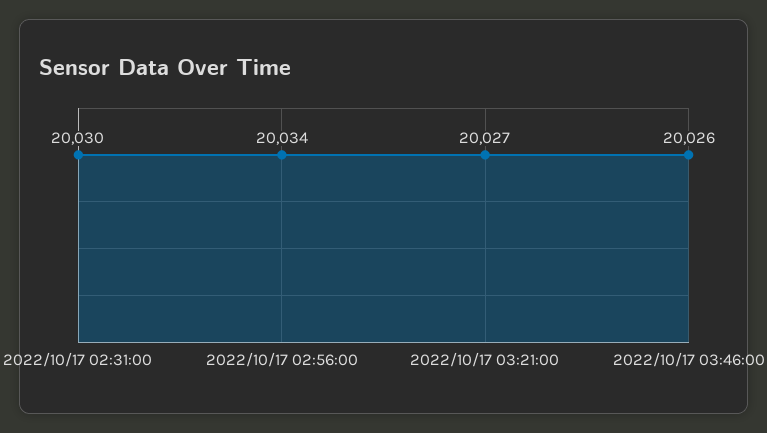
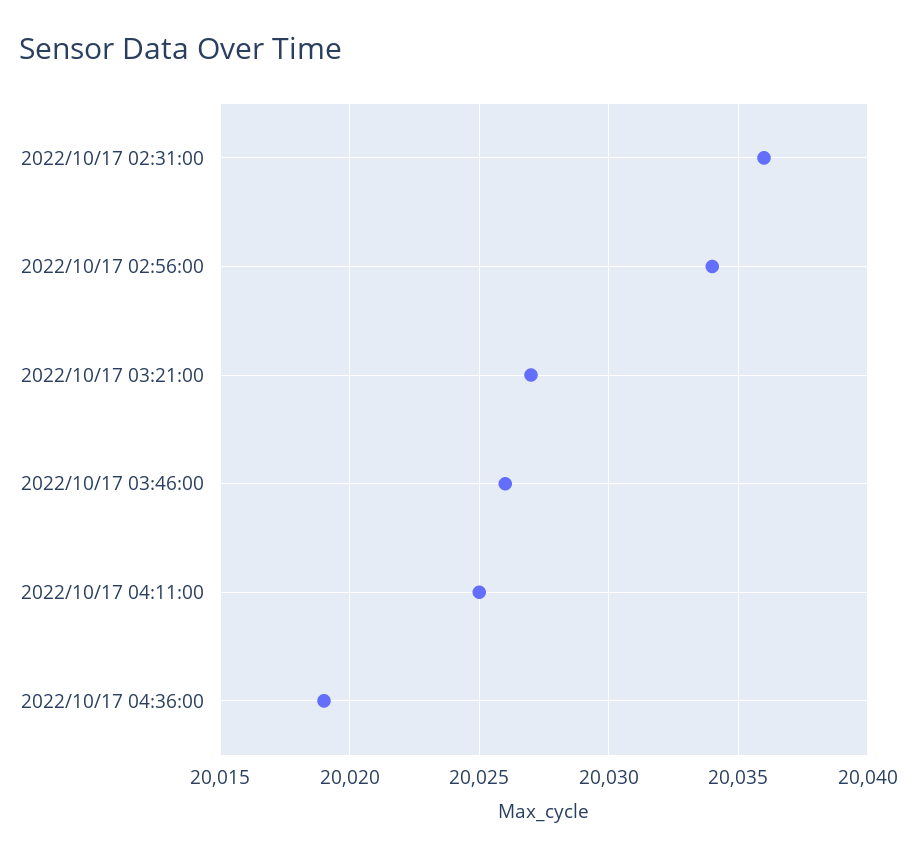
2022/10/17 02:31:00: 20030 -> 20036
2022/10/17 04:11:00: none -> 20025
2022/10/17 04:36:00: none -> 20019

